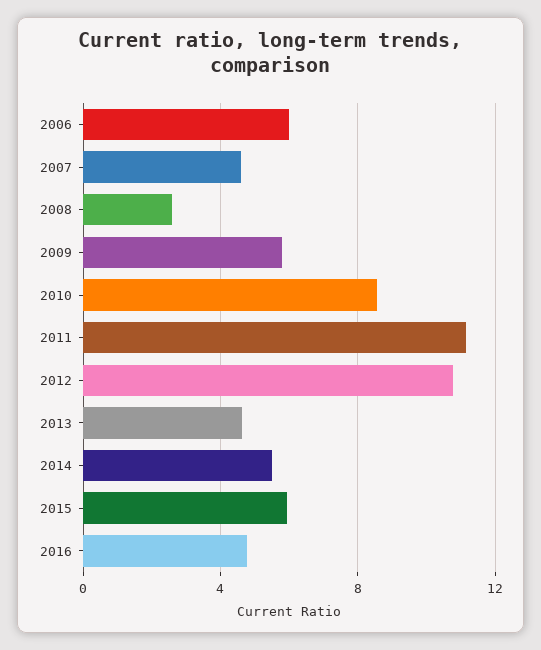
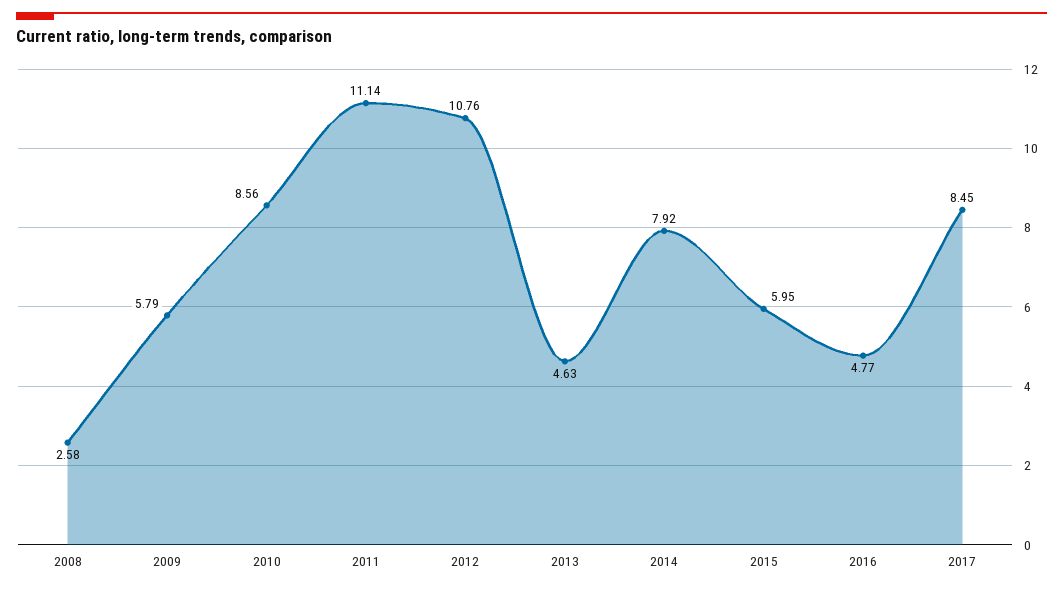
2006: 6 -> none
2007: 4.5 -> none
2014: 5.5 -> 7.92
2017: none -> 8.45

